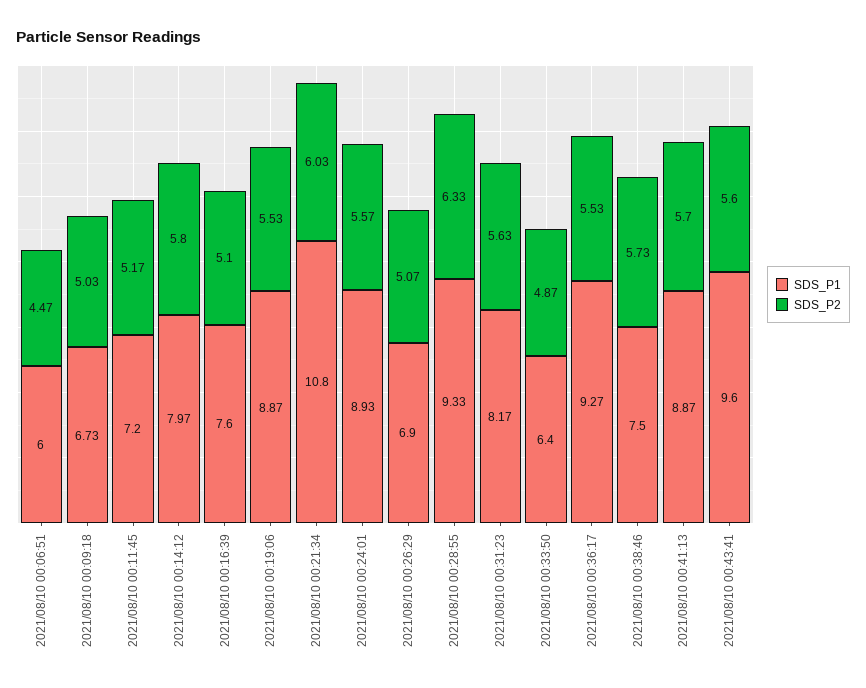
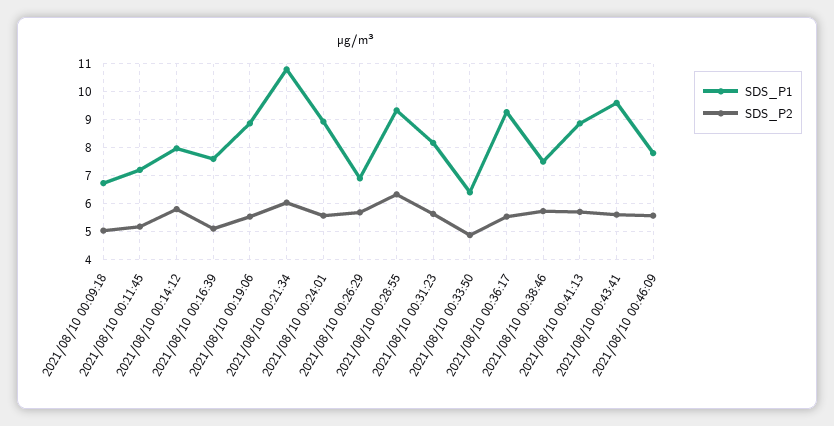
SDS_P1, 2021/08/10 00:06:51: 6 -> none
SDS_P2, 2021/08/10 00:06:51: 4.47 -> none
SDS_P2, 2021/08/10 00:26:29: 5.07 -> 5.75
SDS_P1, 2021/08/10 00:46:09: none -> 7.75
SDS_P2, 2021/08/10 00:46:09: none -> 5.5

